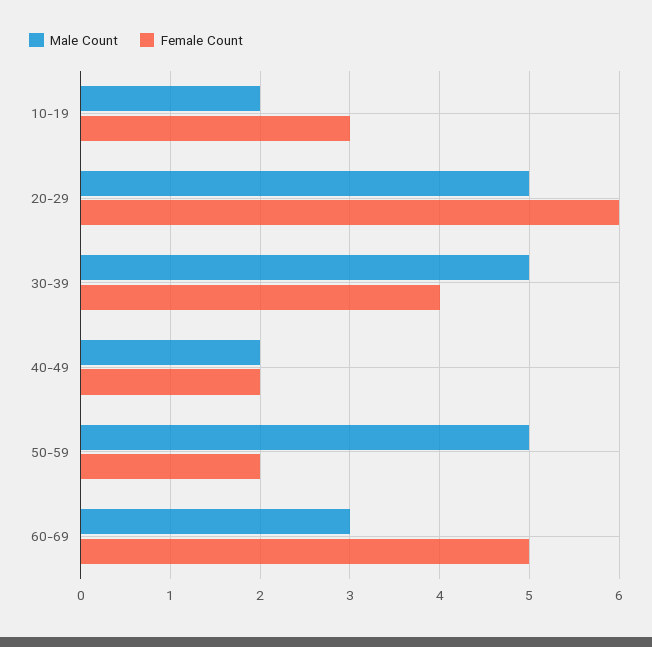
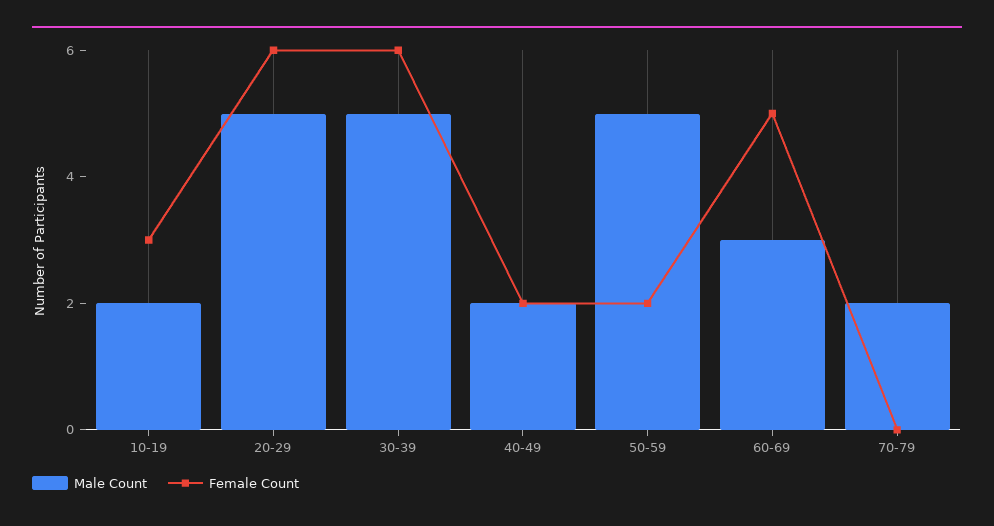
Female Count, 30-39: 4 -> 6
Male Count, 70-79: none -> 2
Female Count, 70-79: none -> 0

